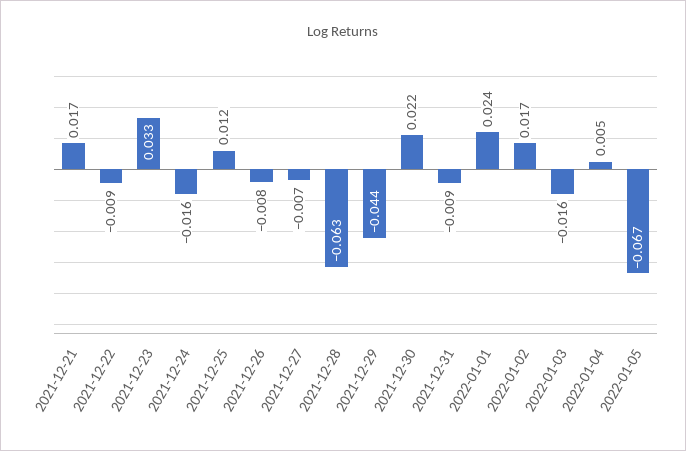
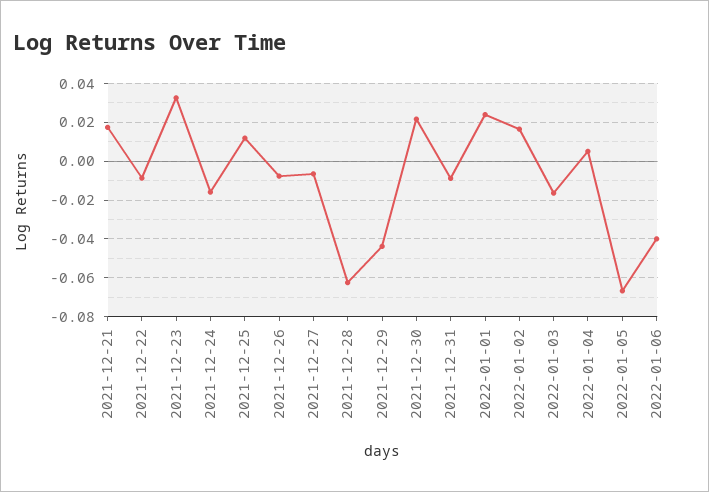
2022-01-06: none -> -0.04

